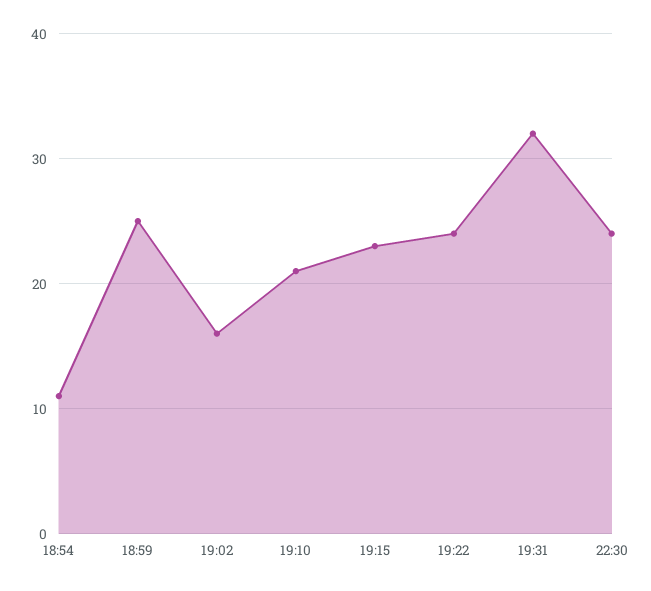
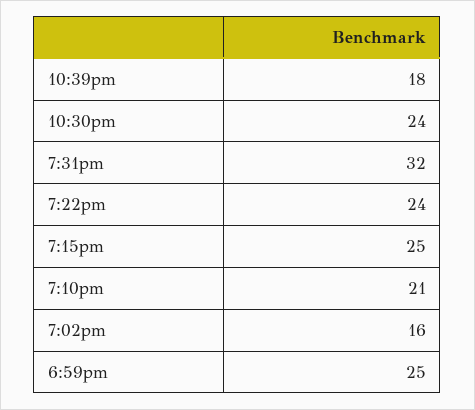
18:54: 11 -> none
19:15: 23 -> 25
10:39pm: none -> 18

